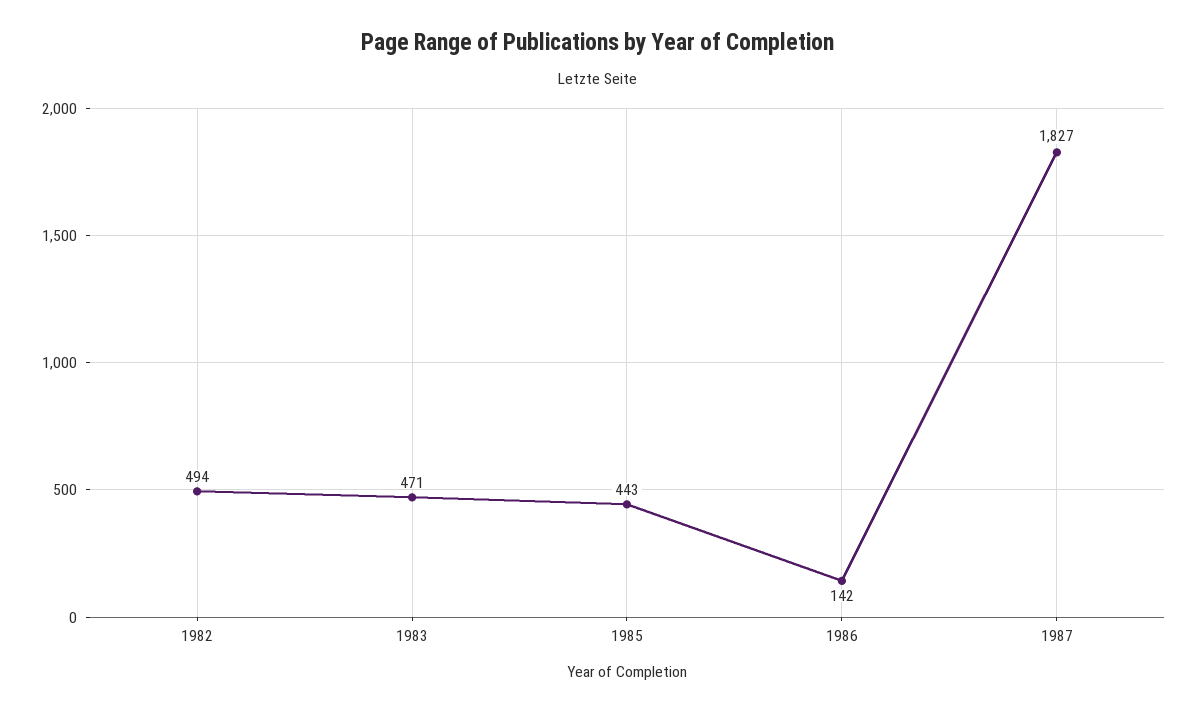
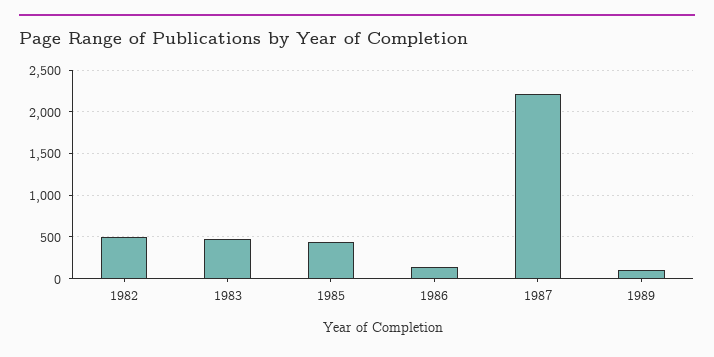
1987: 1827 -> 2200
1989: none -> 100

